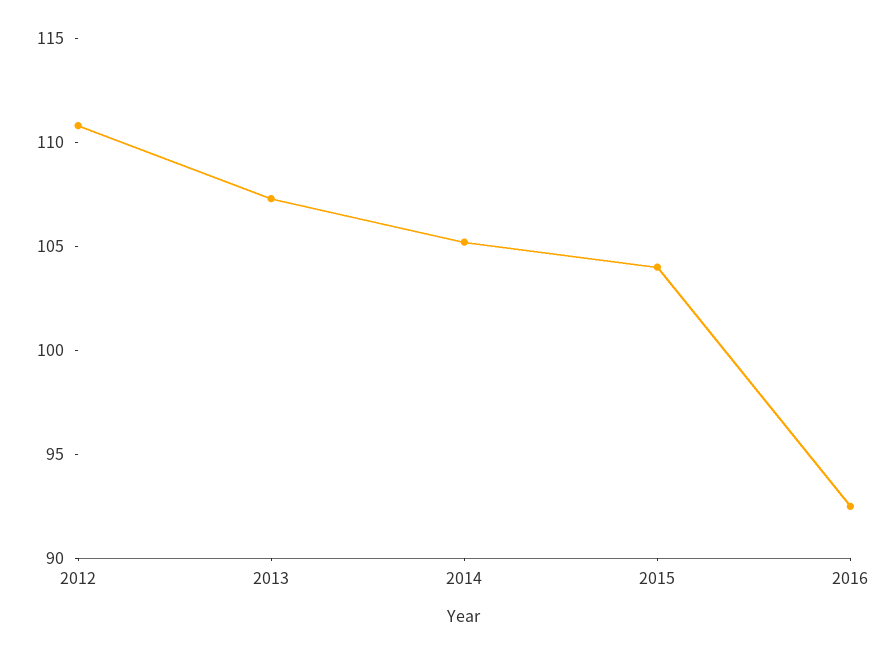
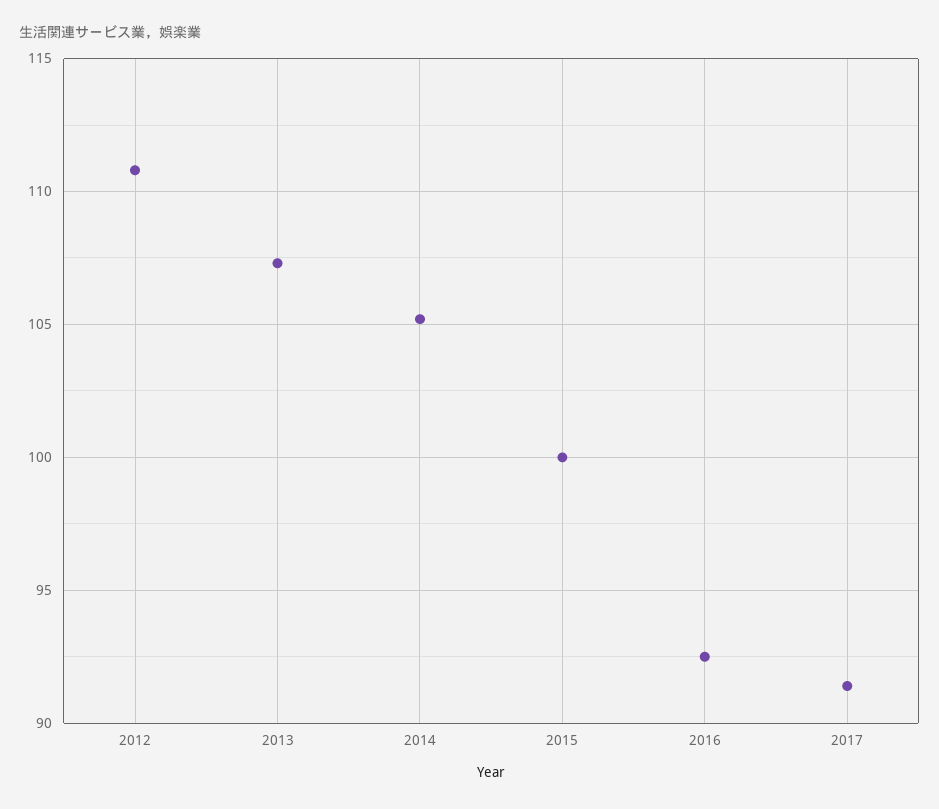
2015: 104 -> 100
2017: none -> 91.5

